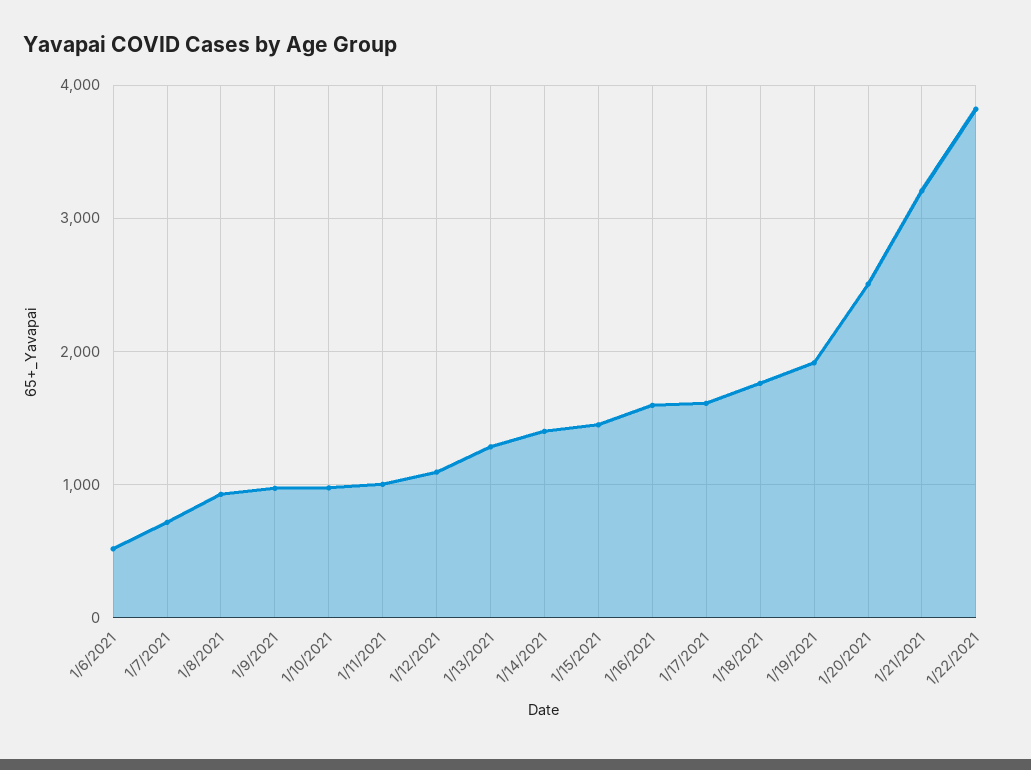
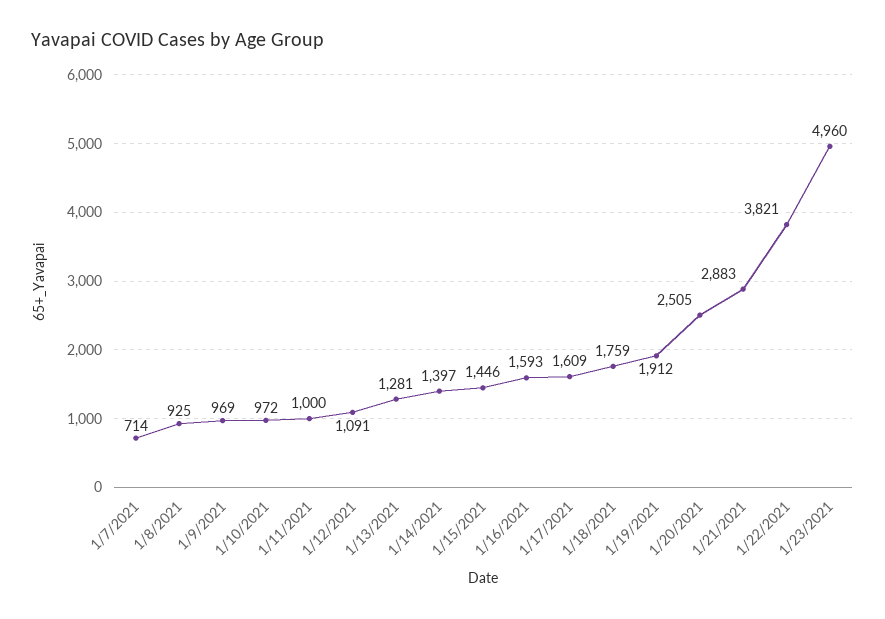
1/6/2021: 500 -> none
1/21/2021: 3200 -> 2883
1/23/2021: none -> 4960

